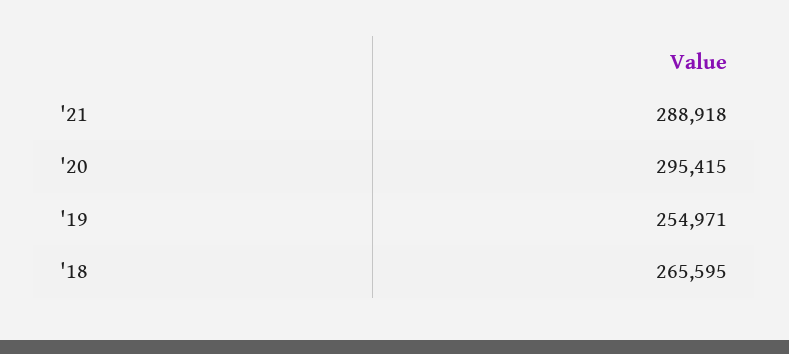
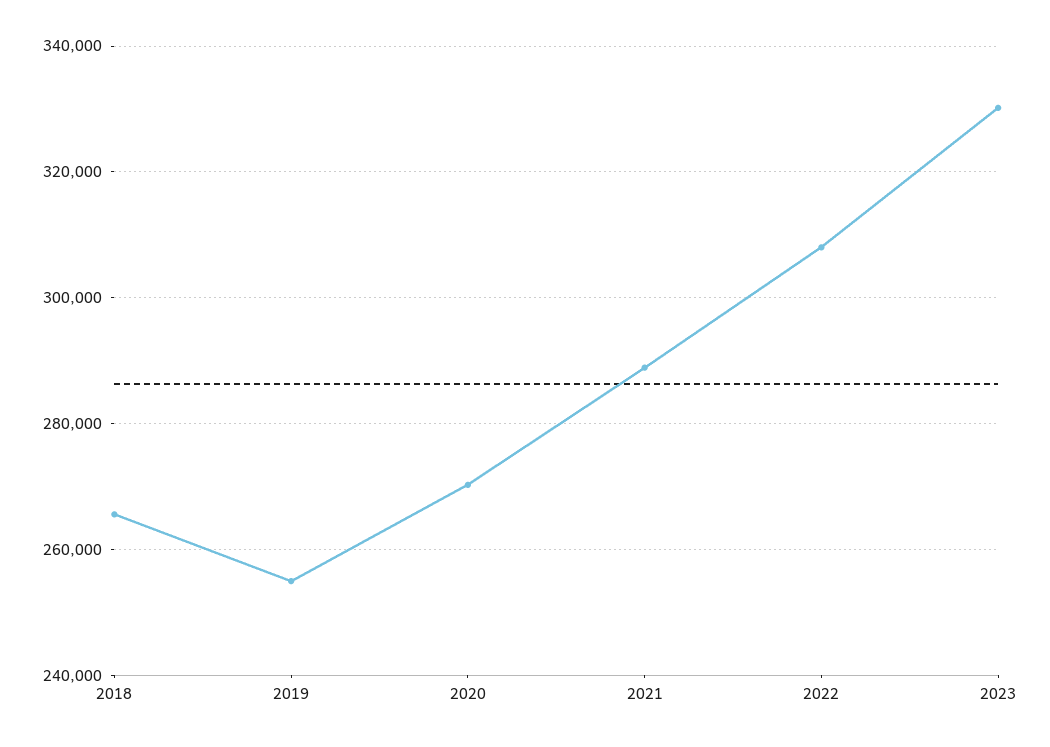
'20: 295415 -> 270000
2022: none -> 308000
2023: none -> 330000

